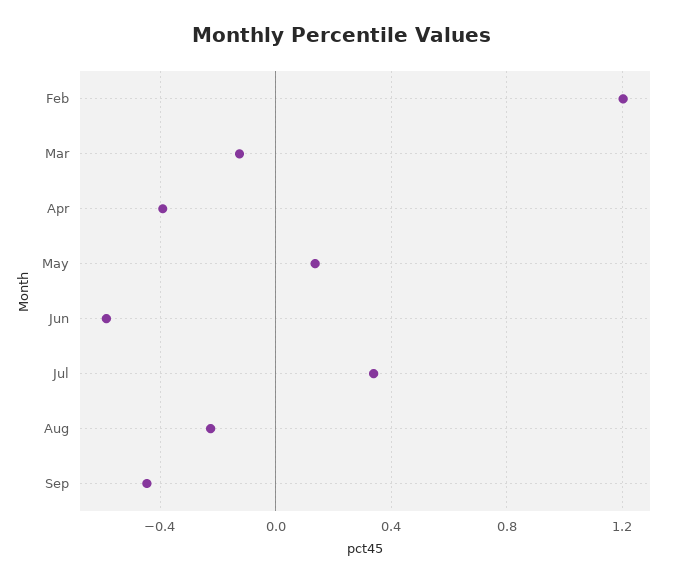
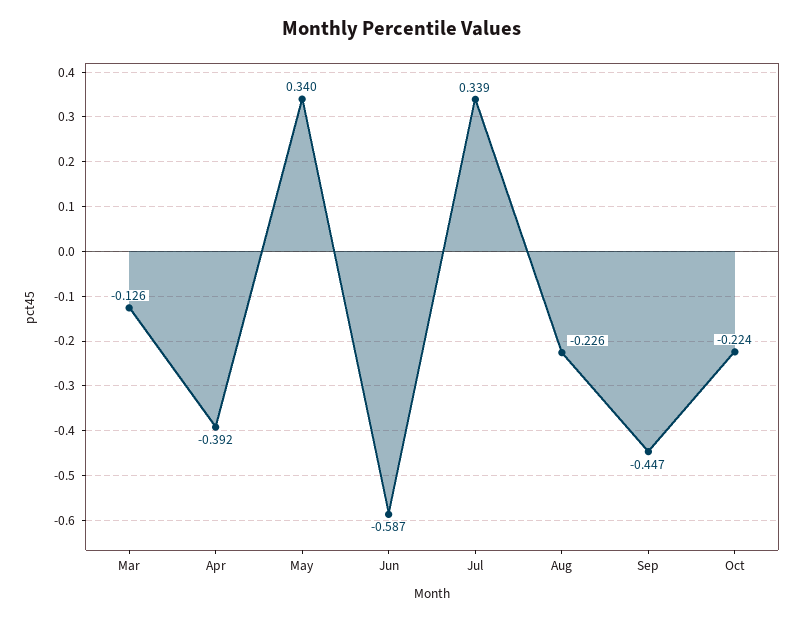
Feb: 1.2 -> none
May: 0.15 -> 0.34
Oct: none -> -0.224

